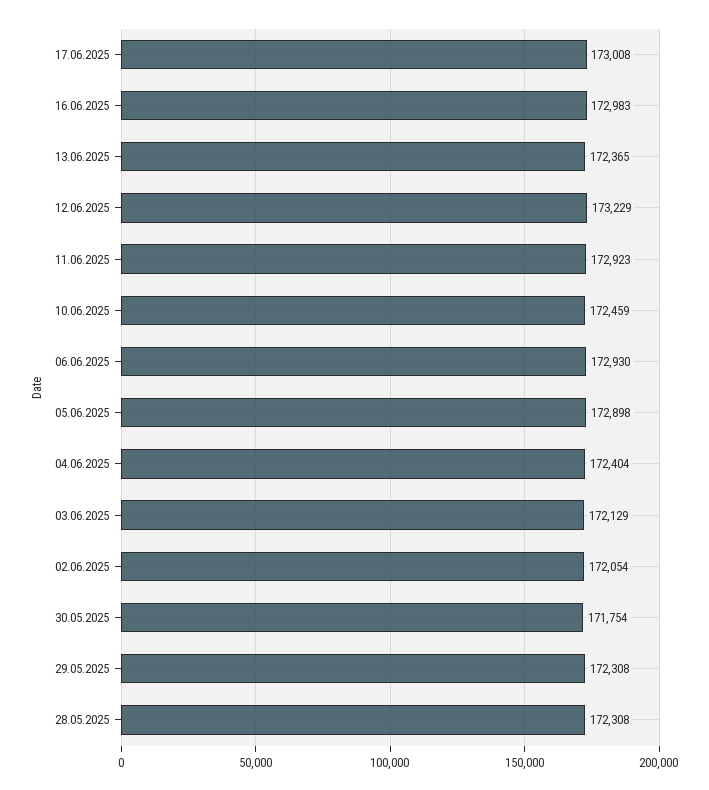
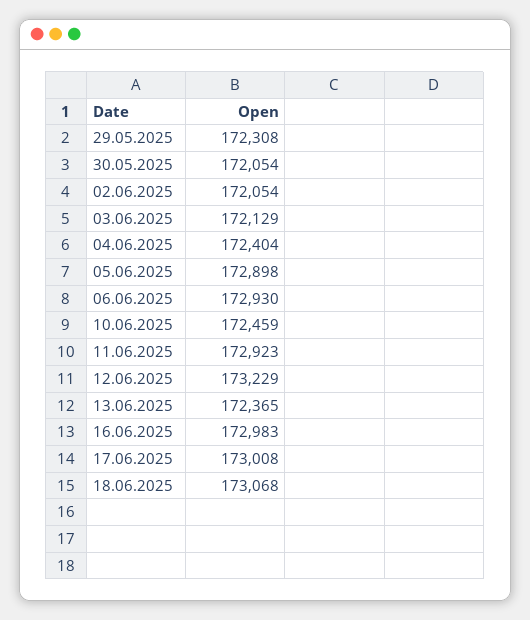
30.05.2025: 171754 -> 172054
28.05.2025: 172308 -> none
18.06.2025: none -> 173068

